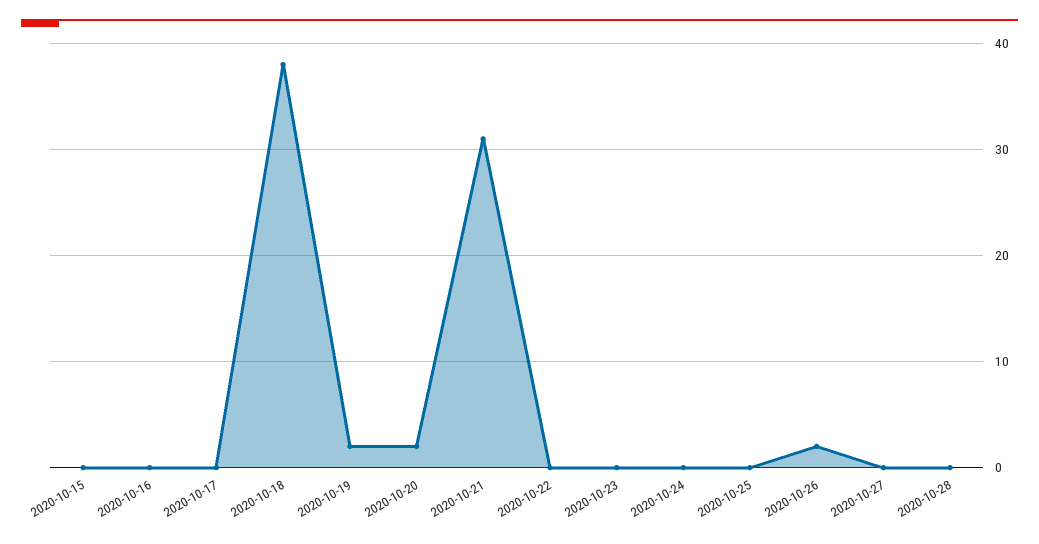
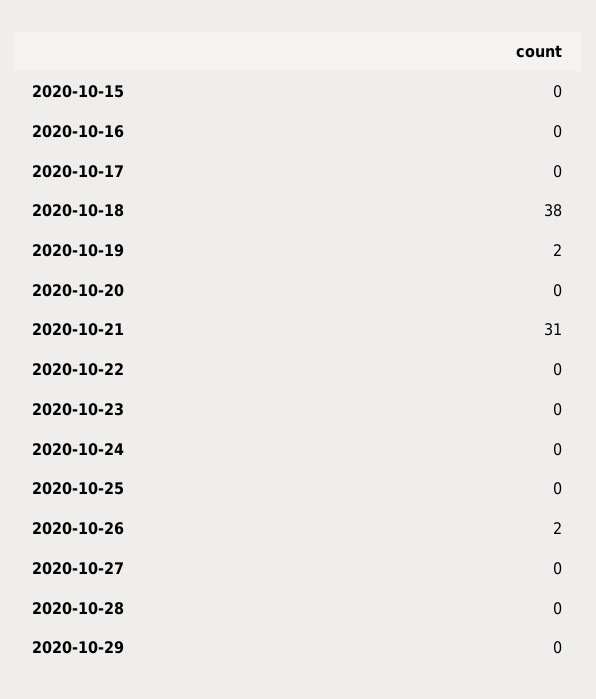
2020-10-20: 2 -> 0
2020-10-29: none -> 0

